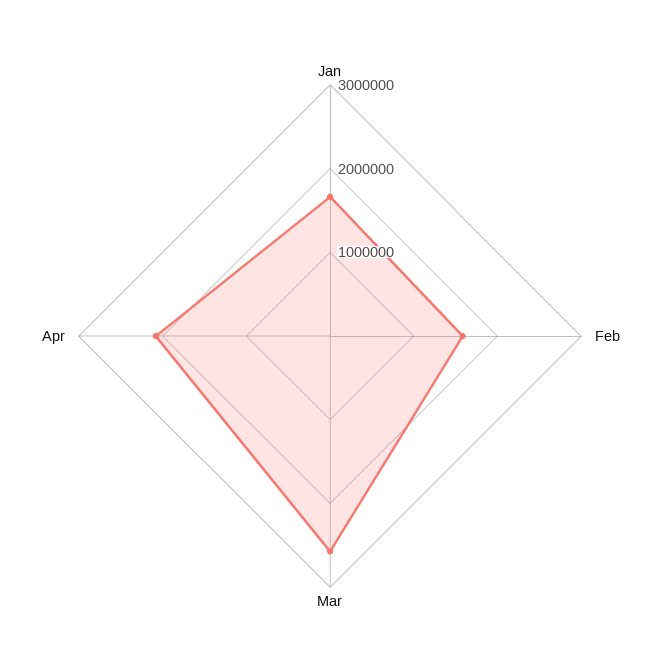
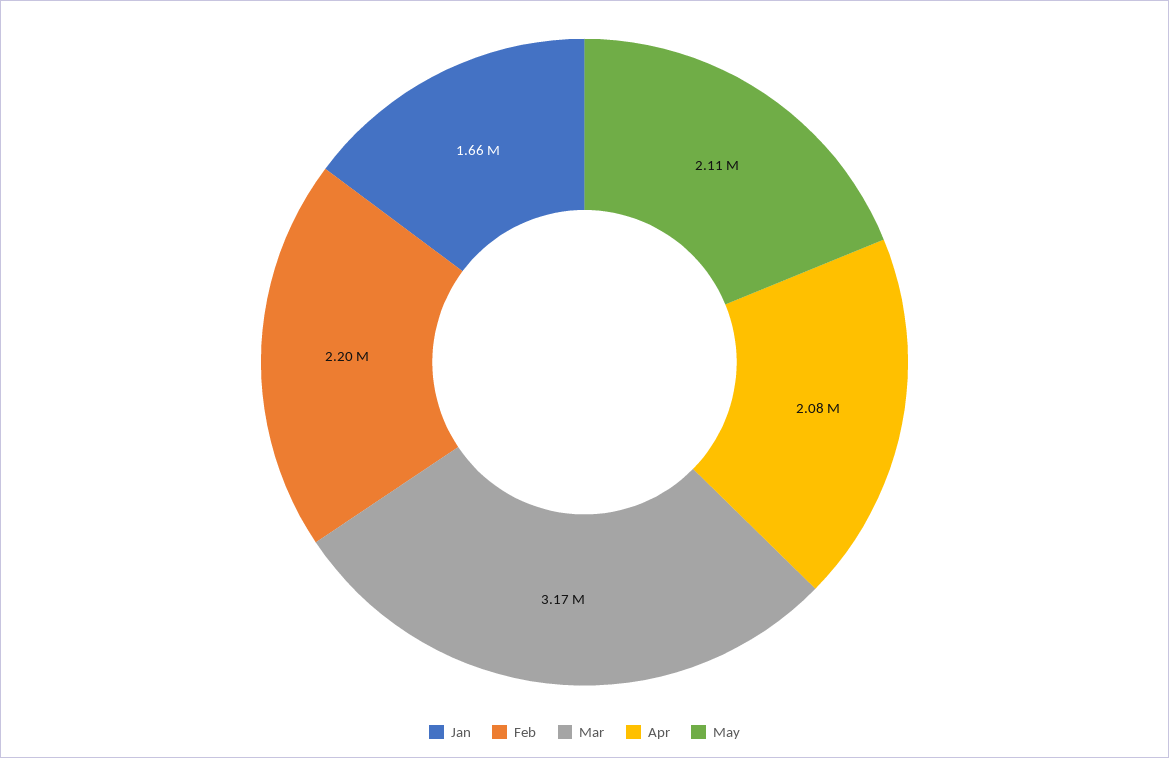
Feb: 1600000 -> 2200000
Mar: 2600000 -> 3170000
May: none -> 2110000

